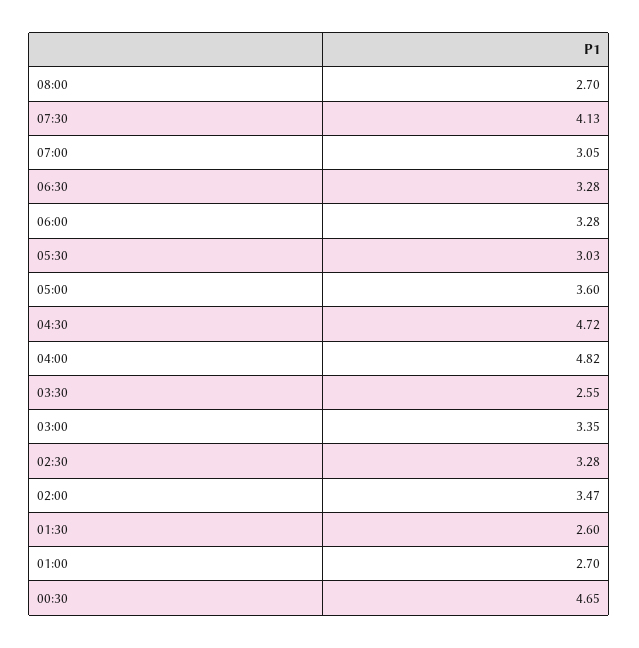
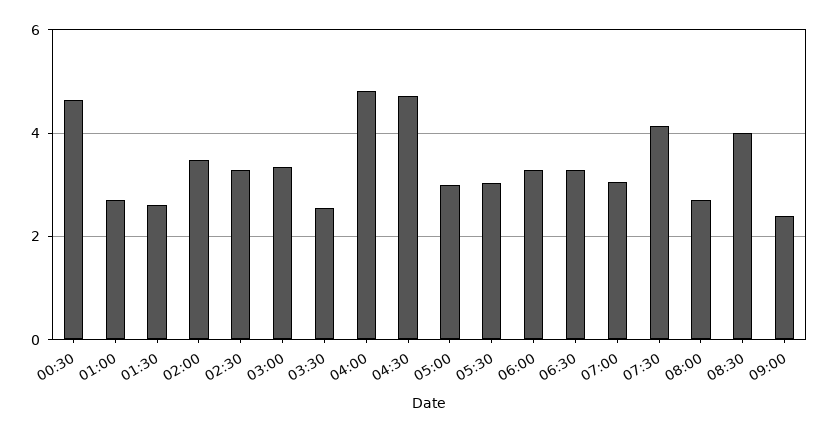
05:00: 3.6 -> 3
08:30: none -> 4
09:00: none -> 2.4

